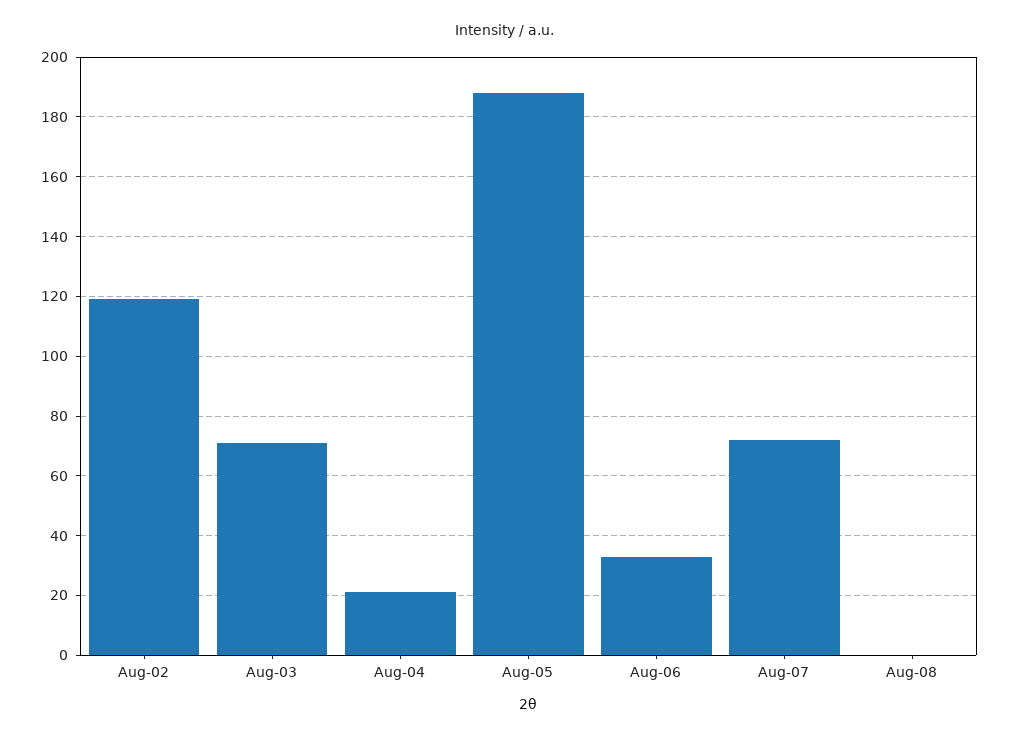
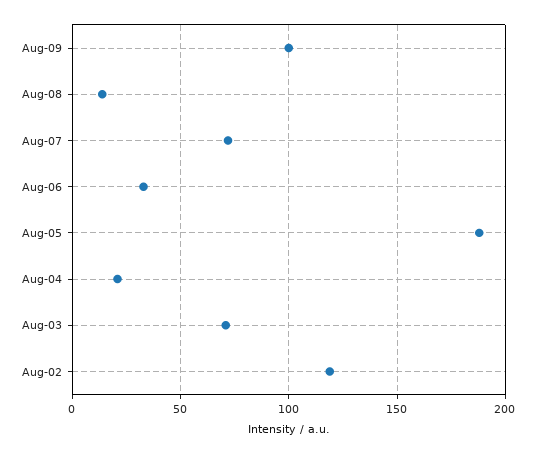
Aug-08: 0 -> 15
Aug-09: none -> 100

